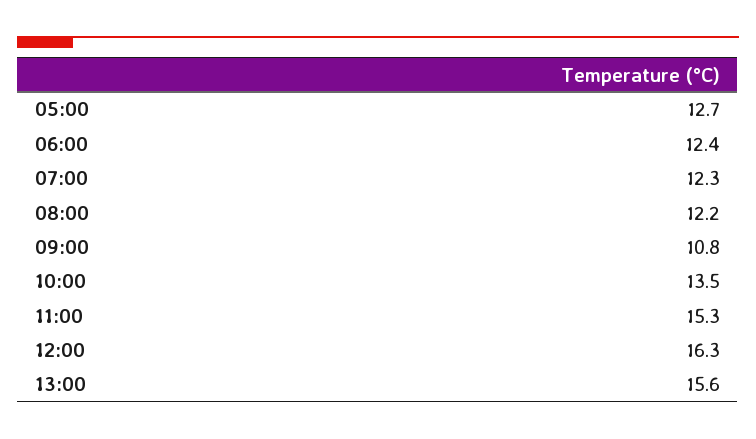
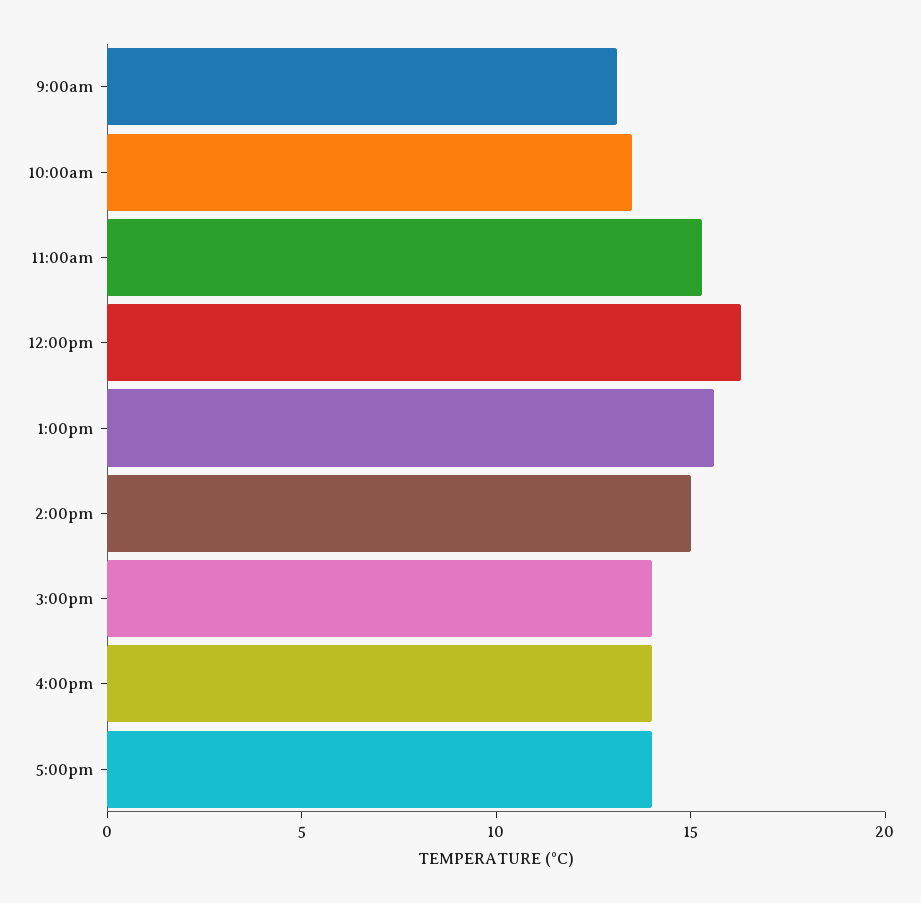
05:00: 12.7 -> none
06:00: 12.4 -> none
07:00: 12.3 -> none
08:00: 12.2 -> none
09:00: 10.8 -> 13
2:00pm: none -> 15
3:00pm: none -> 14
4:00pm: none -> 14
5:00pm: none -> 14

